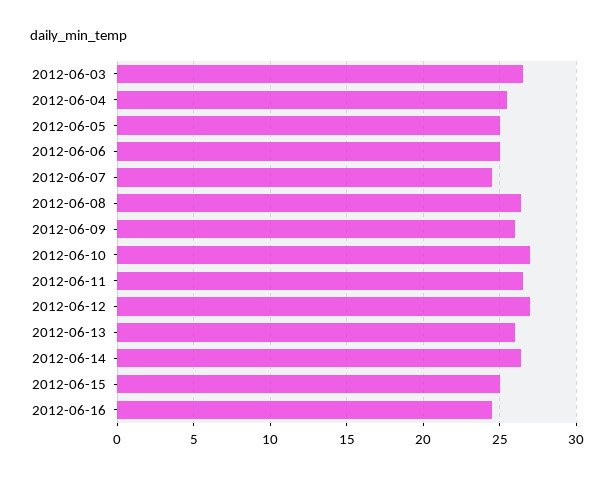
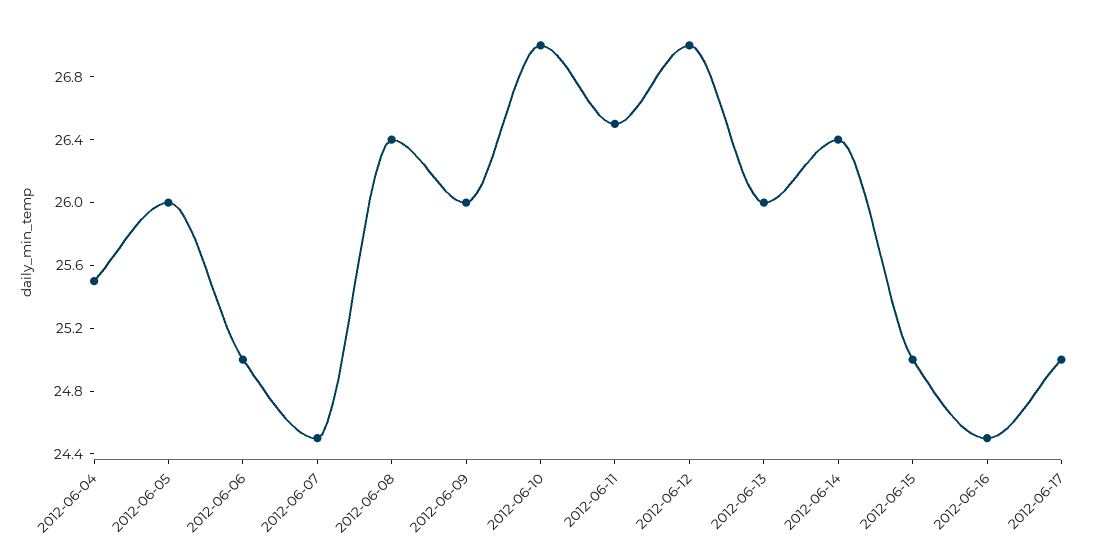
2012-06-03: 26.5 -> none
2012-06-05: 25 -> 26
2012-06-17: none -> 25

